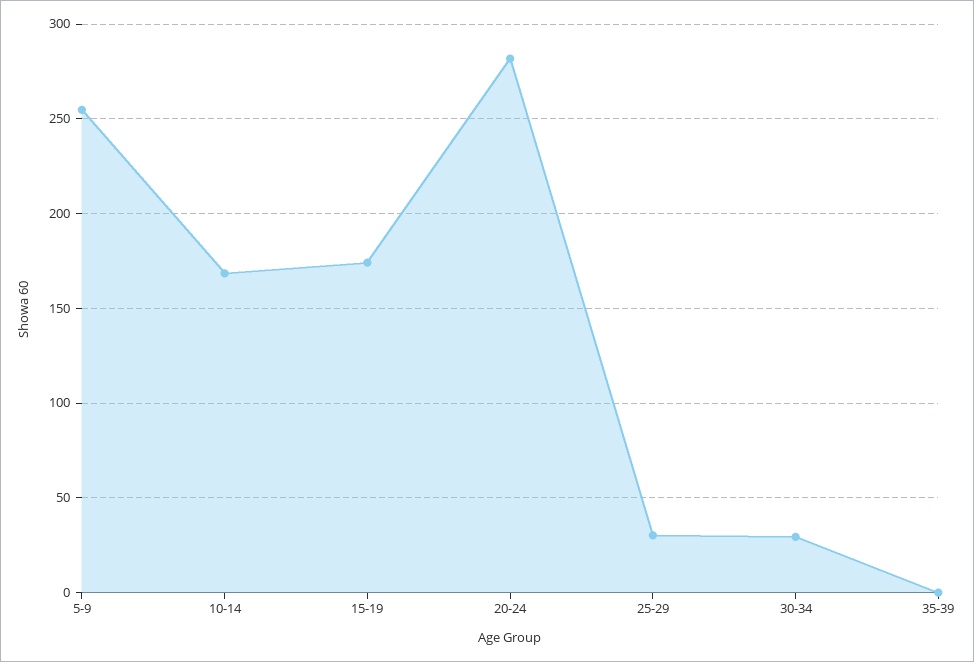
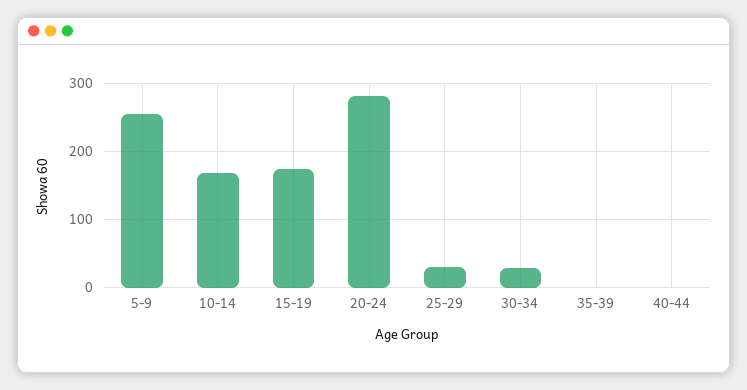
40-44: none -> 0

